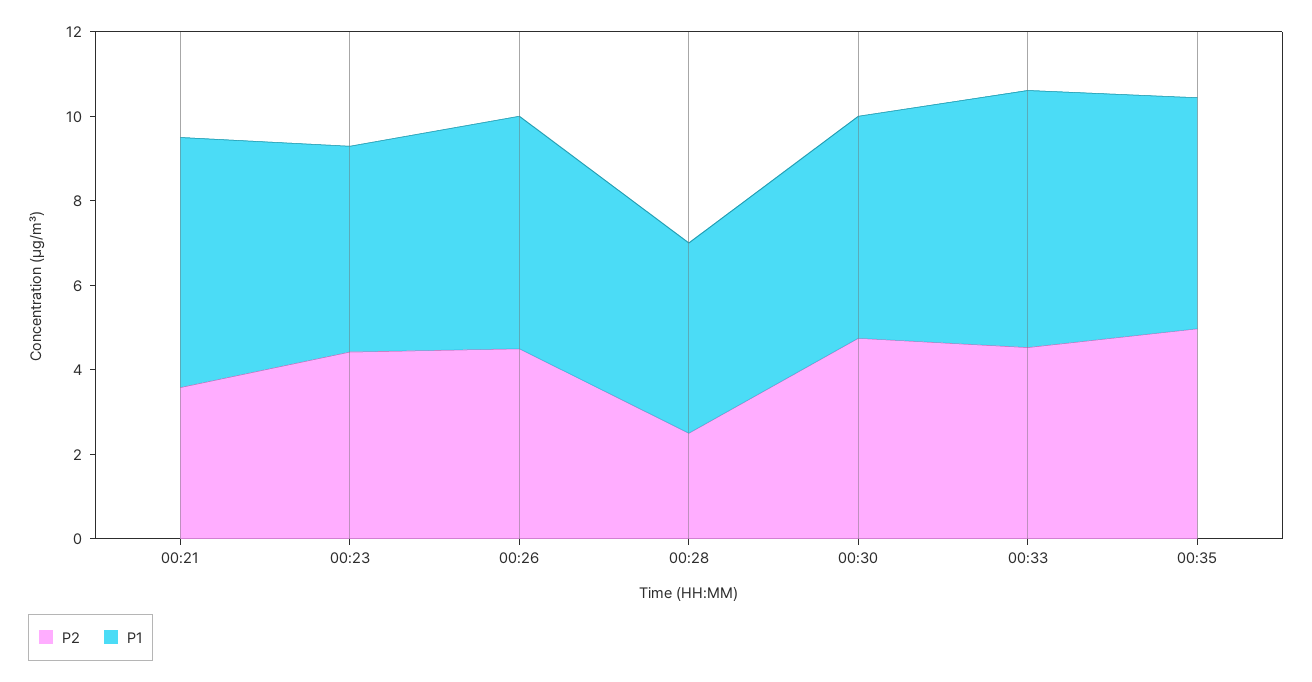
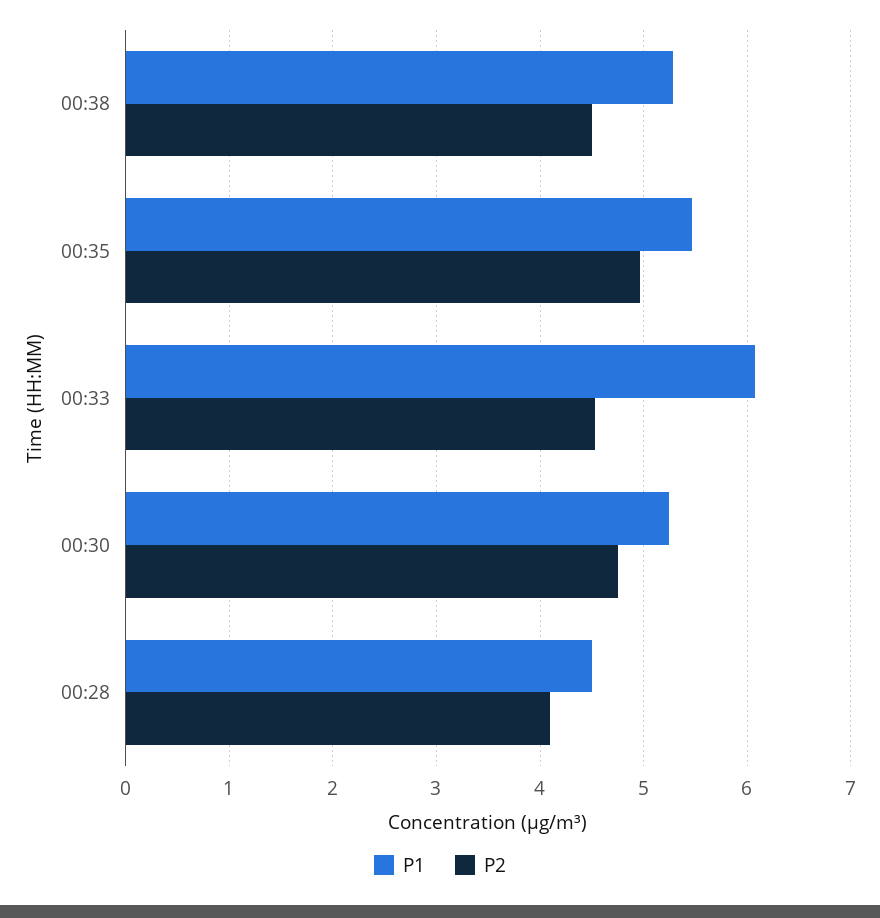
P2, 00:21: 3.5 -> none
P1, 00:21: 6 -> none
P2, 00:23: 4.5 -> none
P1, 00:23: 5 -> none
P2, 00:26: 4.5 -> none
P1, 00:26: 5.5 -> none
P2, 00:28: 2.5 -> 4.1
P1, 00:38: none -> 5.3
P2, 00:38: none -> 4.5

